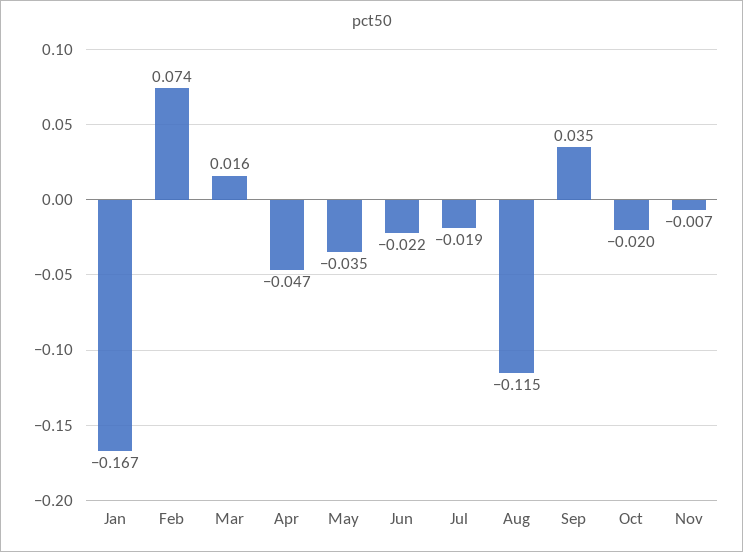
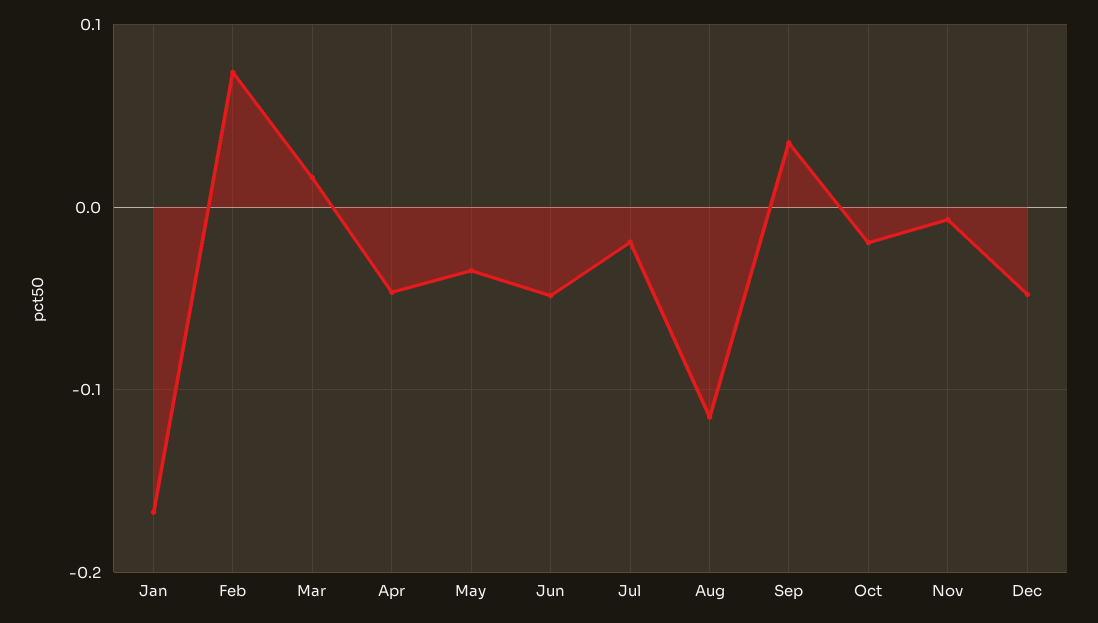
Jun: -0.022 -> -0.05
Dec: none -> -0.05

